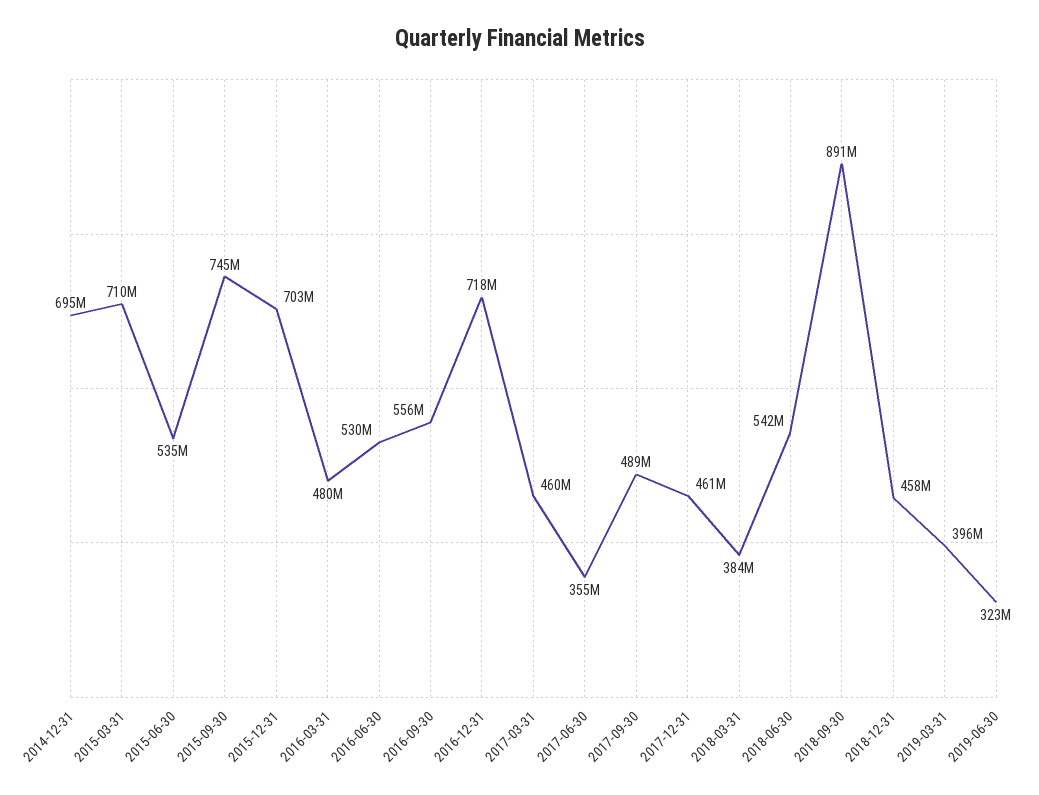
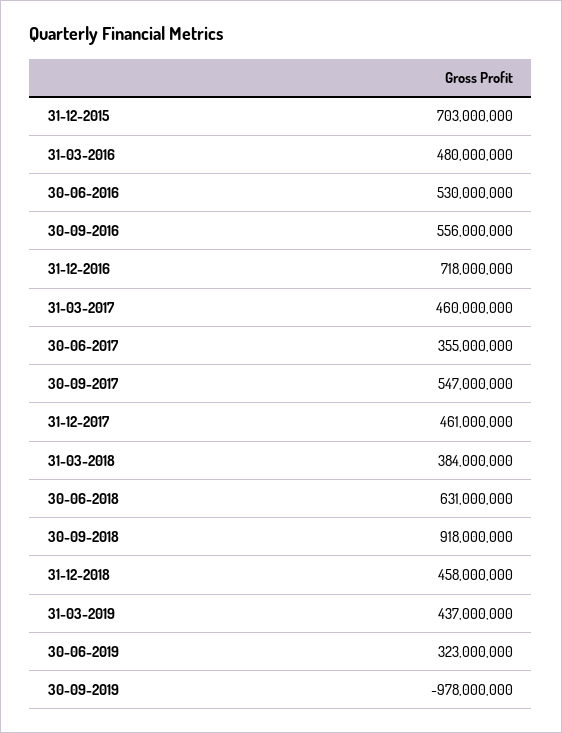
2014-12-31: 695000000 -> none
2015-03-31: 710000000 -> none
2015-06-30: 535000000 -> none
2015-09-30: 745000000 -> none
2017-09-30: 489000000 -> 547000000
2018-06-30: 542000000 -> 631000000
2018-09-30: 891000000 -> 918000000
2019-03-31: 396000000 -> 437000000
30-09-2019: none -> -978000000

